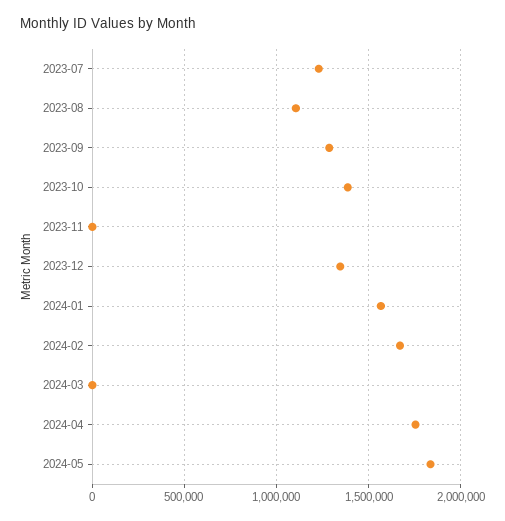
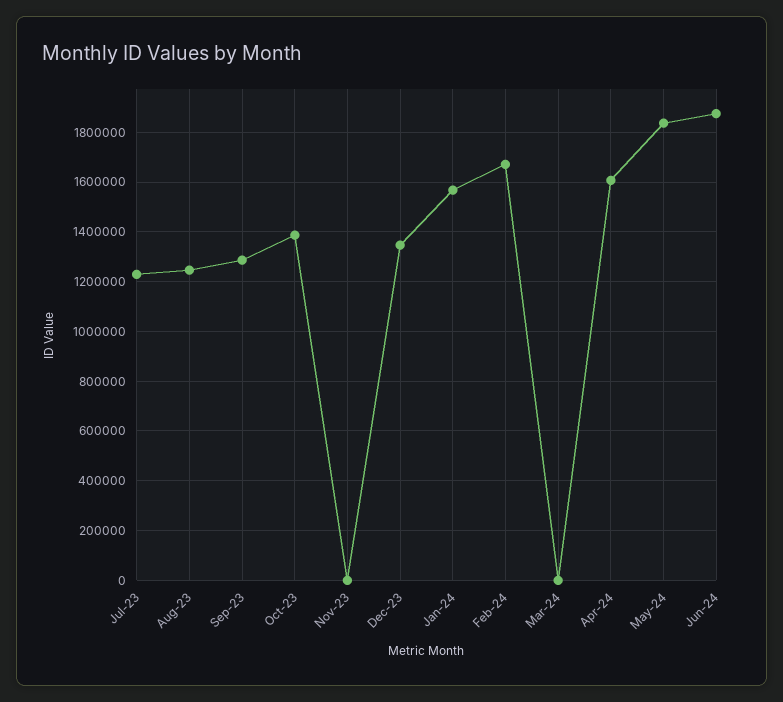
2023-08: 1100000 -> 1250000
2024-04: 1750000 -> 1600000
Jun-24: none -> 1875000

